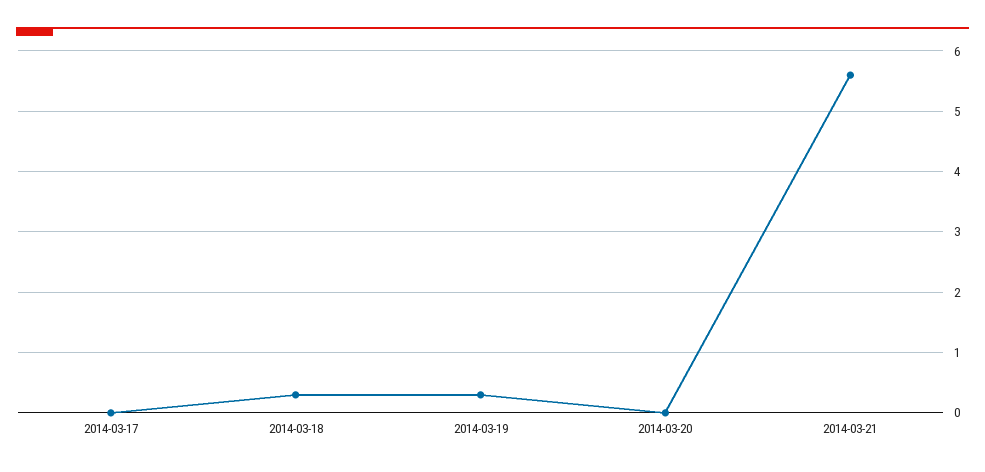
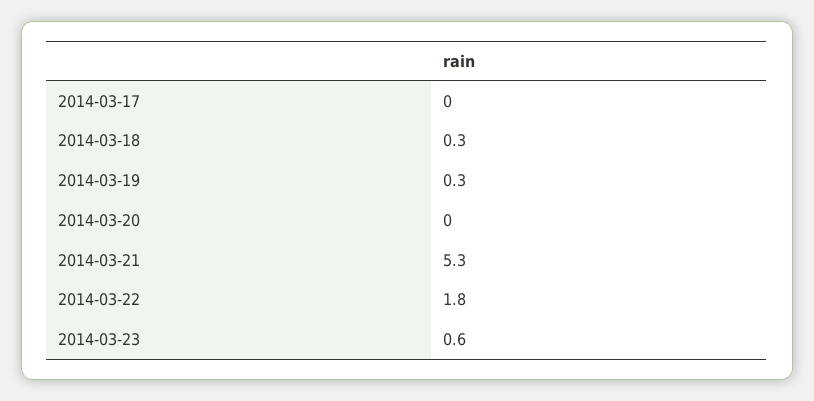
2014-03-21: 5.6 -> 5.3
2014-03-22: none -> 1.8
2014-03-23: none -> 0.6

